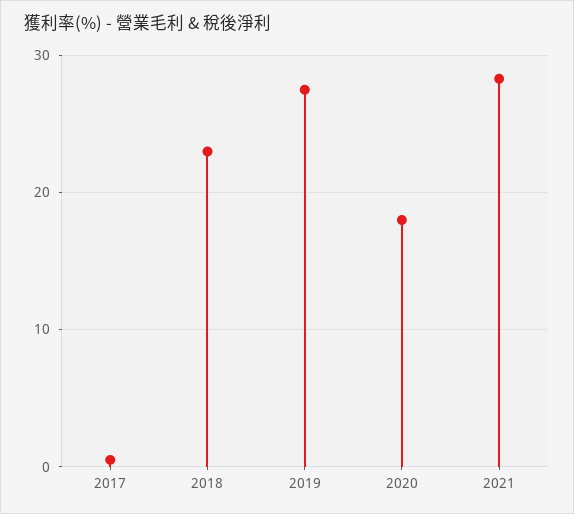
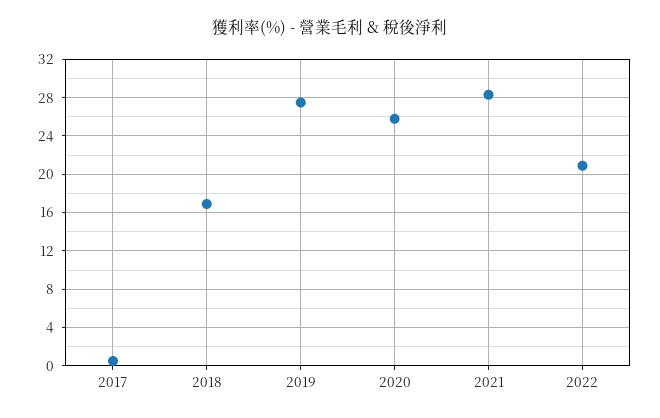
2018: 23 -> 17
2020: 18 -> 26
2022: none -> 21

